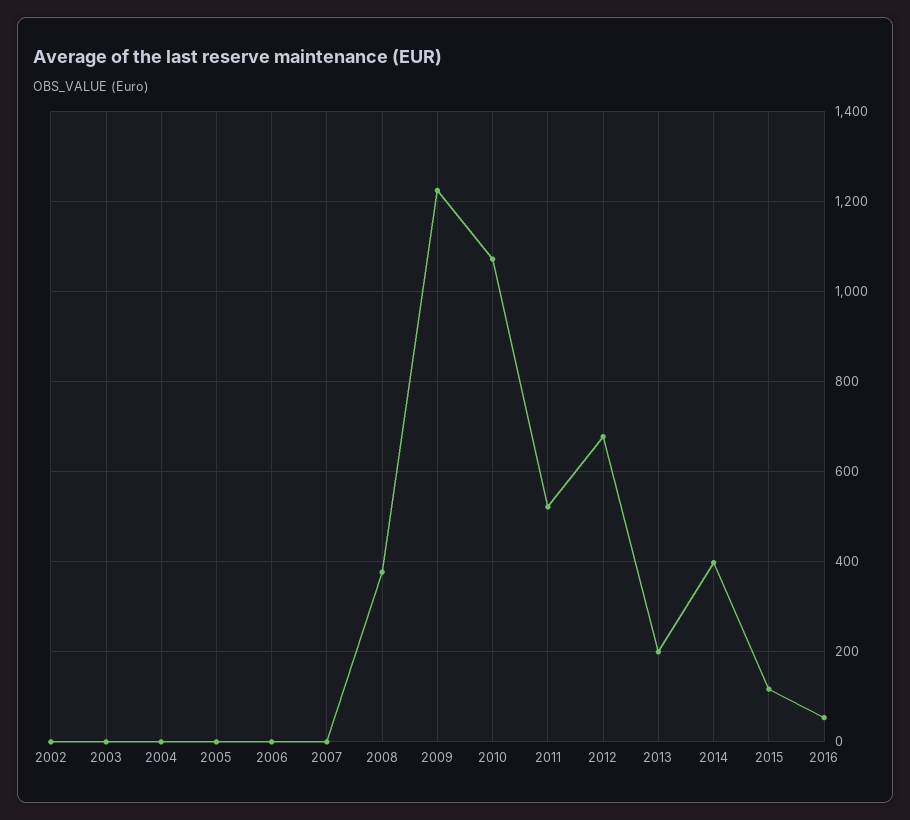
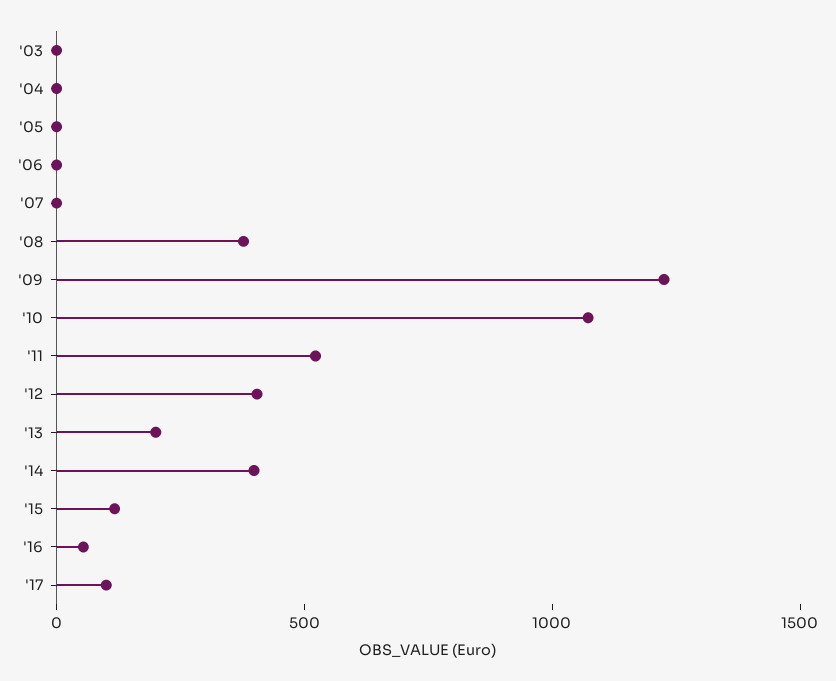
2002: 0 -> none
2012: 680 -> 400
'17: none -> 100

